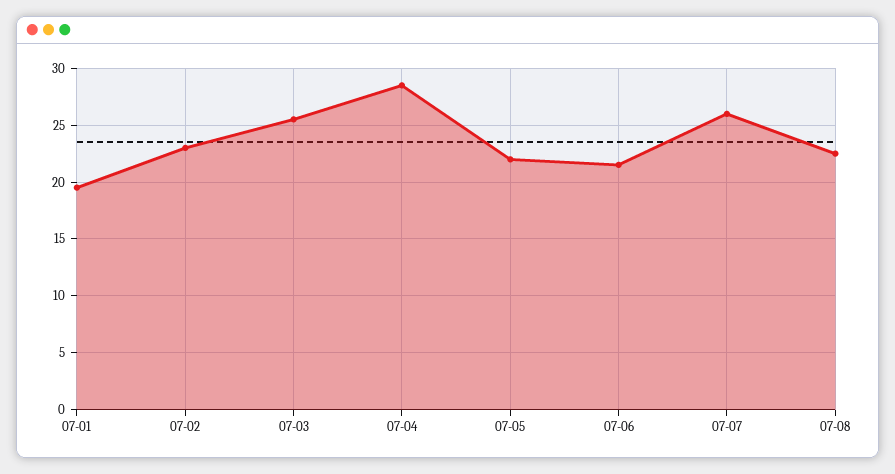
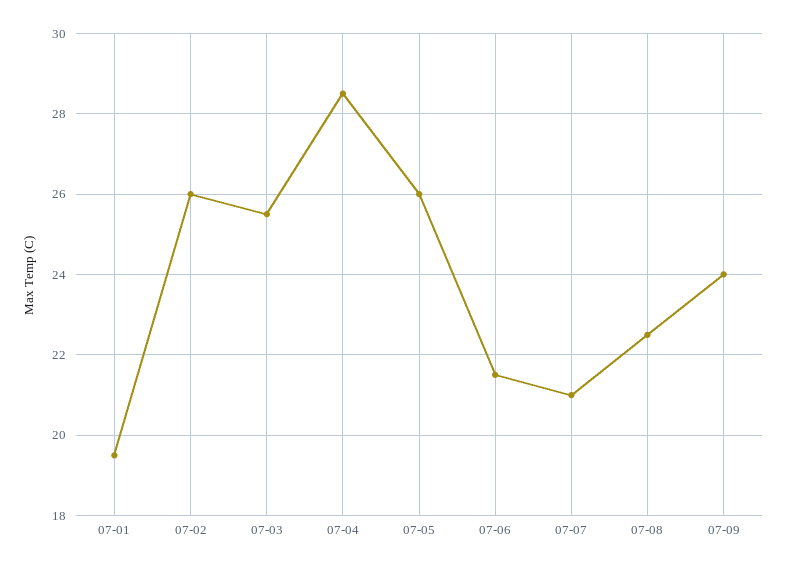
07-02: 23 -> 26
07-05: 22 -> 26
07-07: 26 -> 21
07-09: none -> 24

